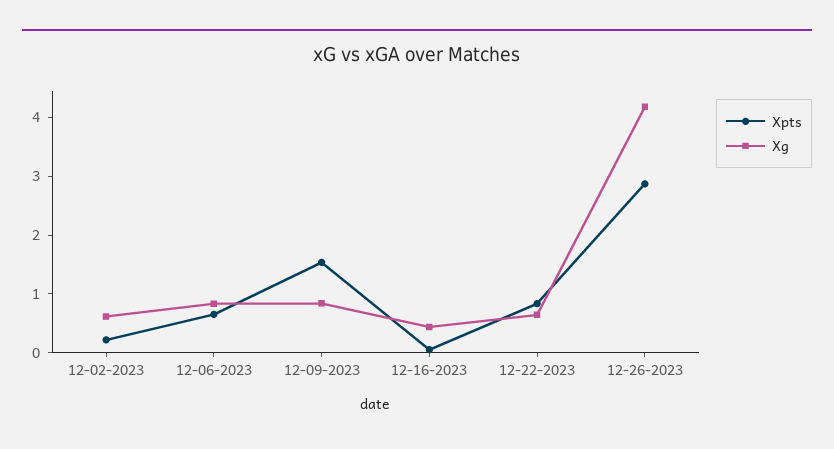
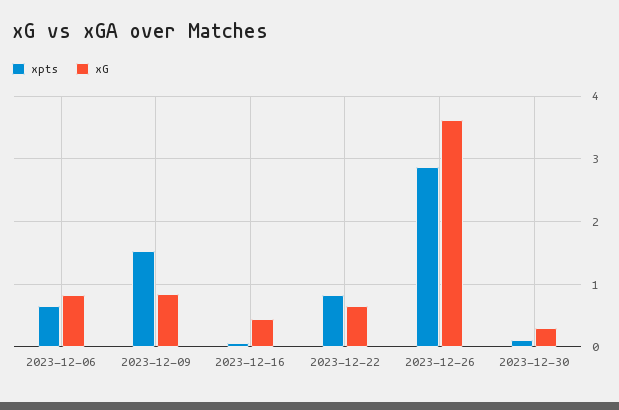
Xpts, 12-02-2023: 0.2 -> none
Xg, 12-02-2023: 0.6 -> none
Xg, 12-26-2023: 4.2 -> 3.6
Xpts, 2023-12-30: none -> 0.1
Xg, 2023-12-30: none -> 0.3

